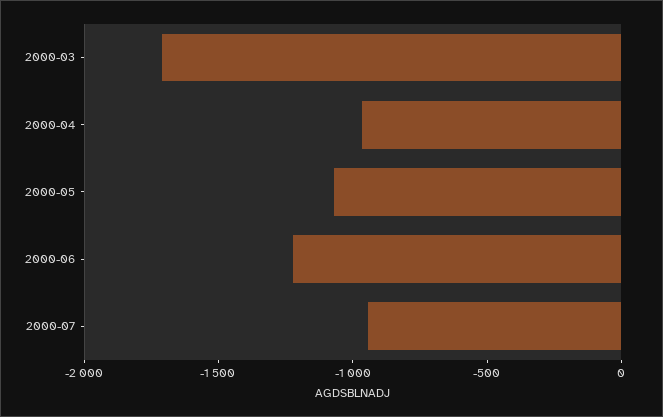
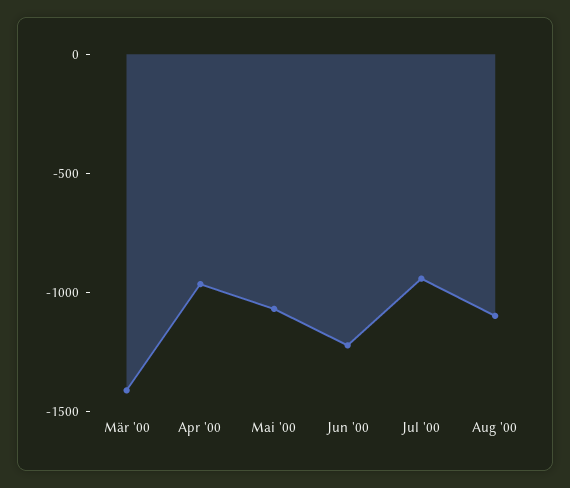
2000-03: -1700 -> -1400
Aug '00: none -> -1100

